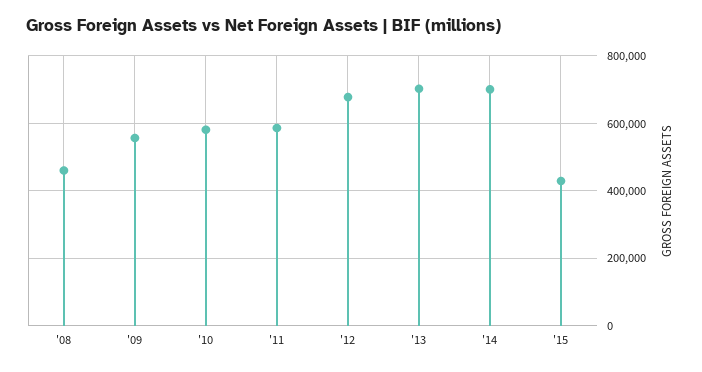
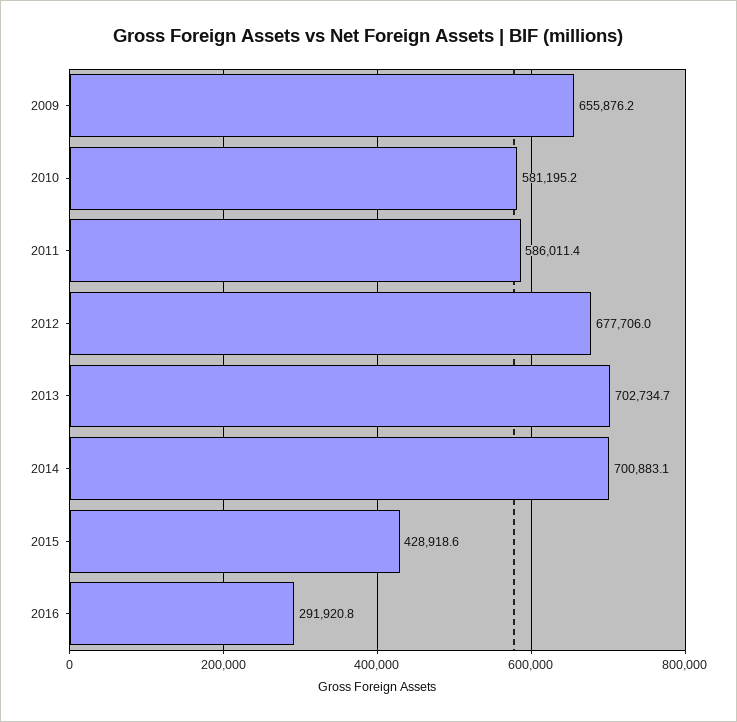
'08: 460000 -> none
'09: 560000 -> 655876.2
2016: none -> 291920.8

